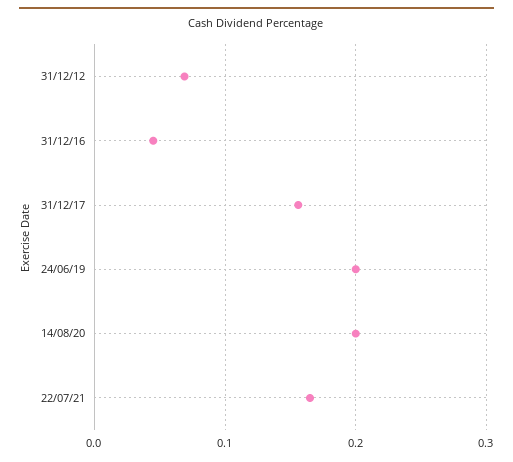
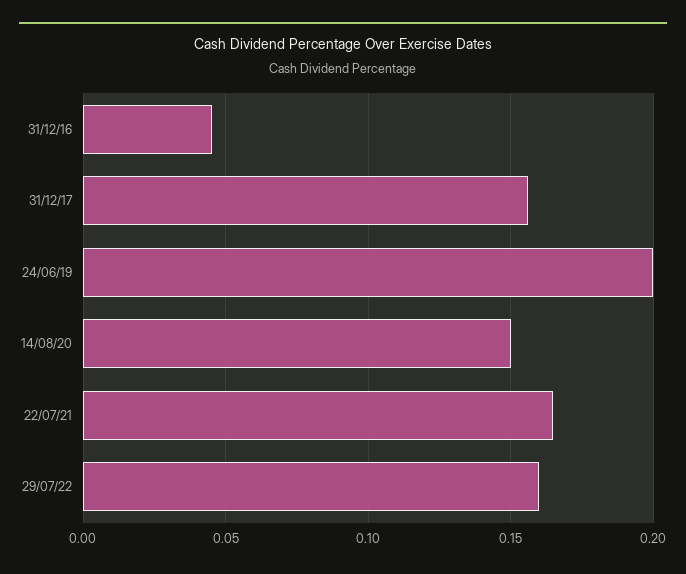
31/12/12: 0.07 -> none
14/08/20: 0.2 -> 0.15
29/07/22: none -> 0.16

